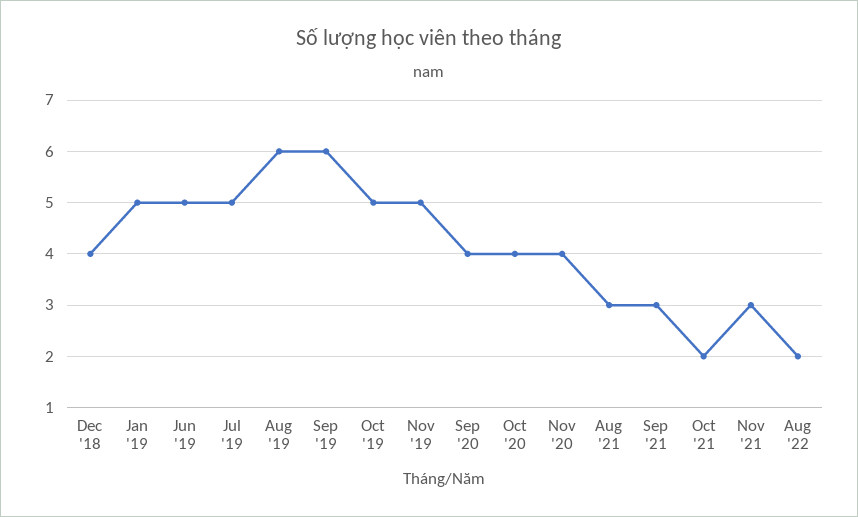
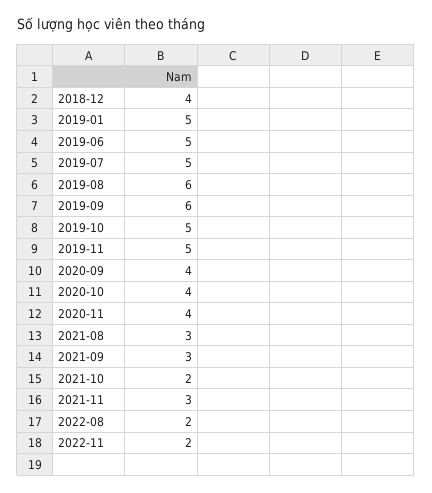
2022-11: none -> 2

